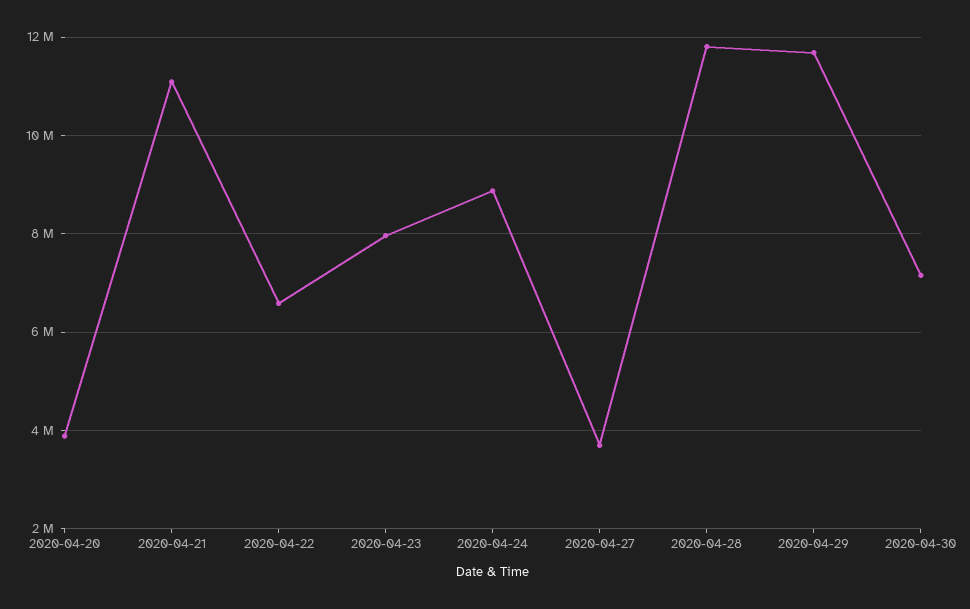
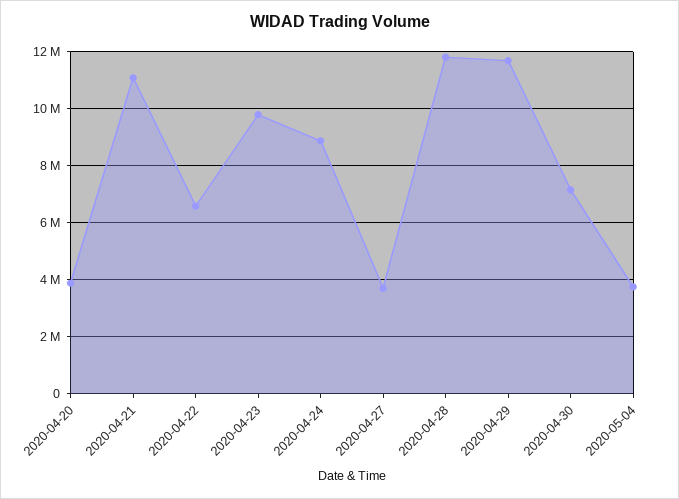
2020-04-23: 8000000 -> 9750000
2020-05-04: none -> 3750000

